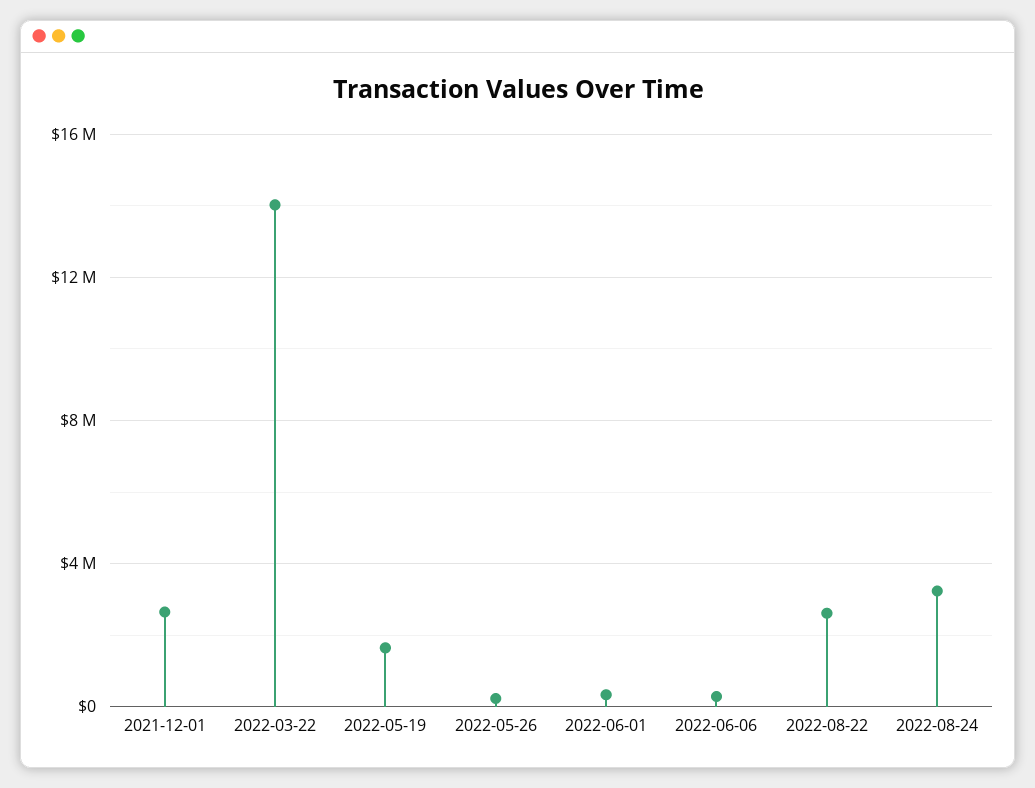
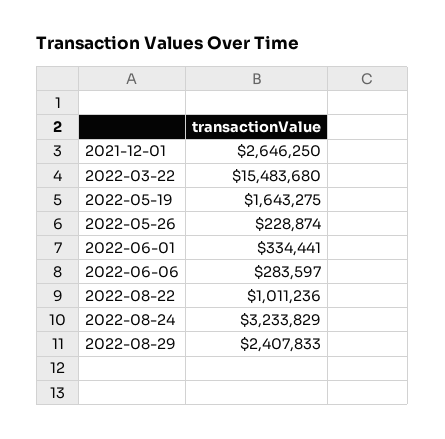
2022-03-22: 14000000 -> 15483680
2022-08-22: 2500000 -> 1011236
2022-08-29: none -> 2407833

